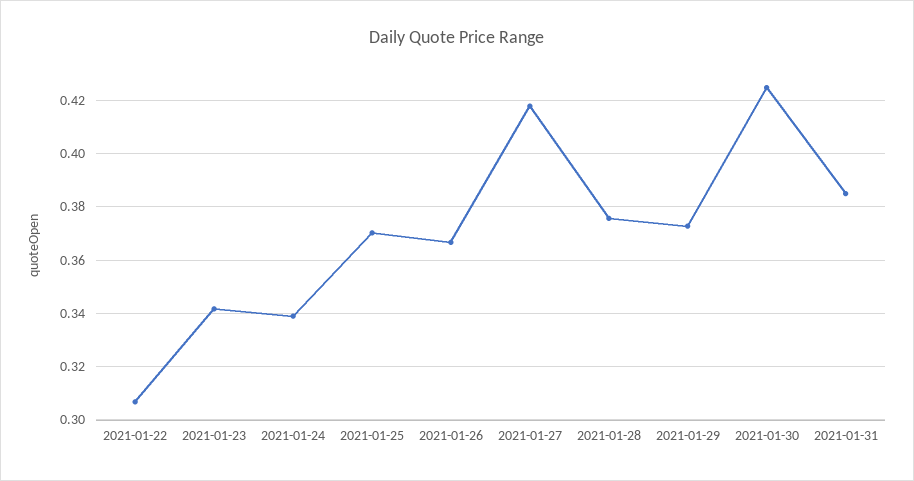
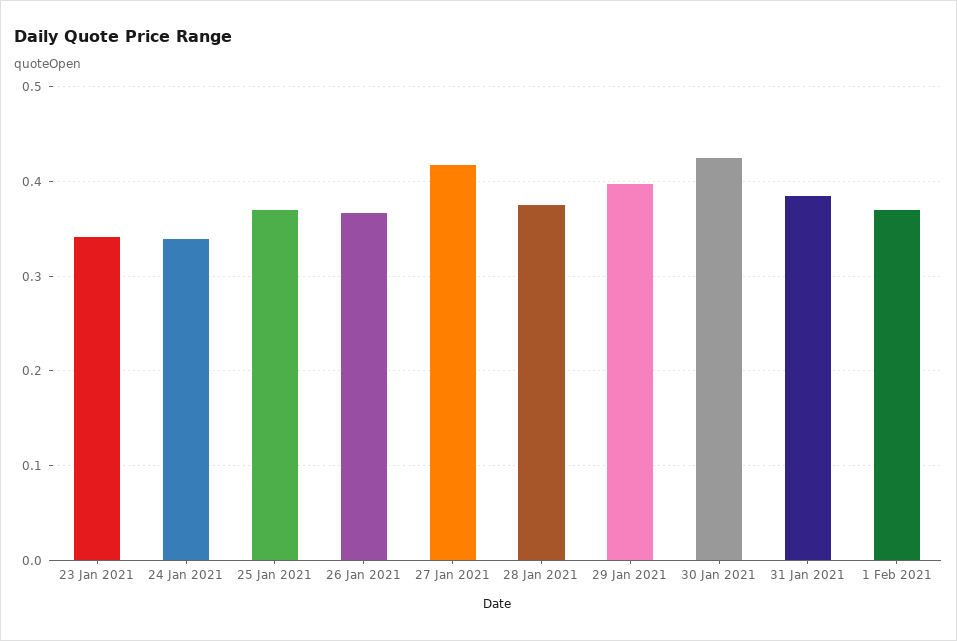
2021-01-22: 0.3075 -> none
2021-01-29: 0.3725 -> 0.4
1 Feb 2021: none -> 0.37

